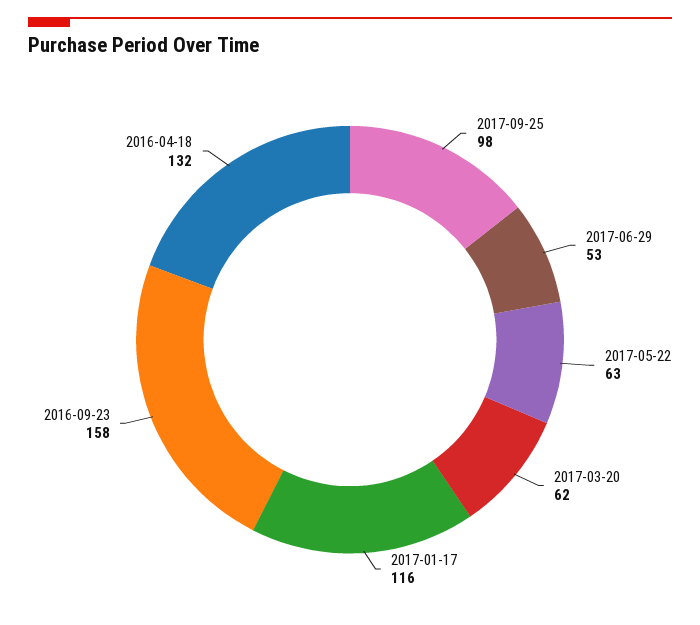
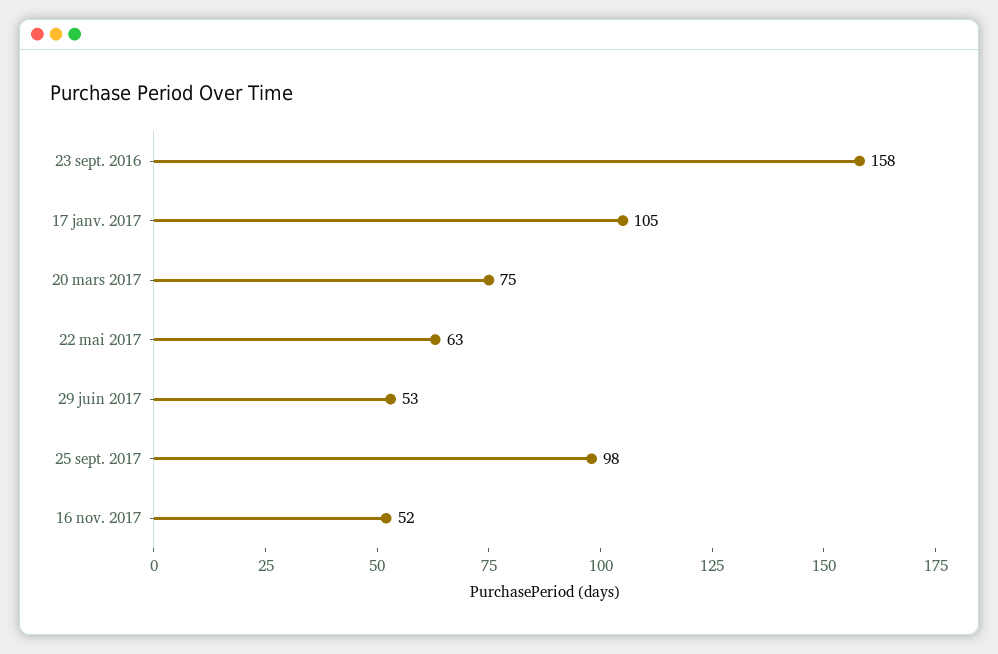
2017-03-20: 62 -> 75
2017-01-17: 116 -> 105
2016-04-18: 132 -> none
16 nov. 2017: none -> 52

